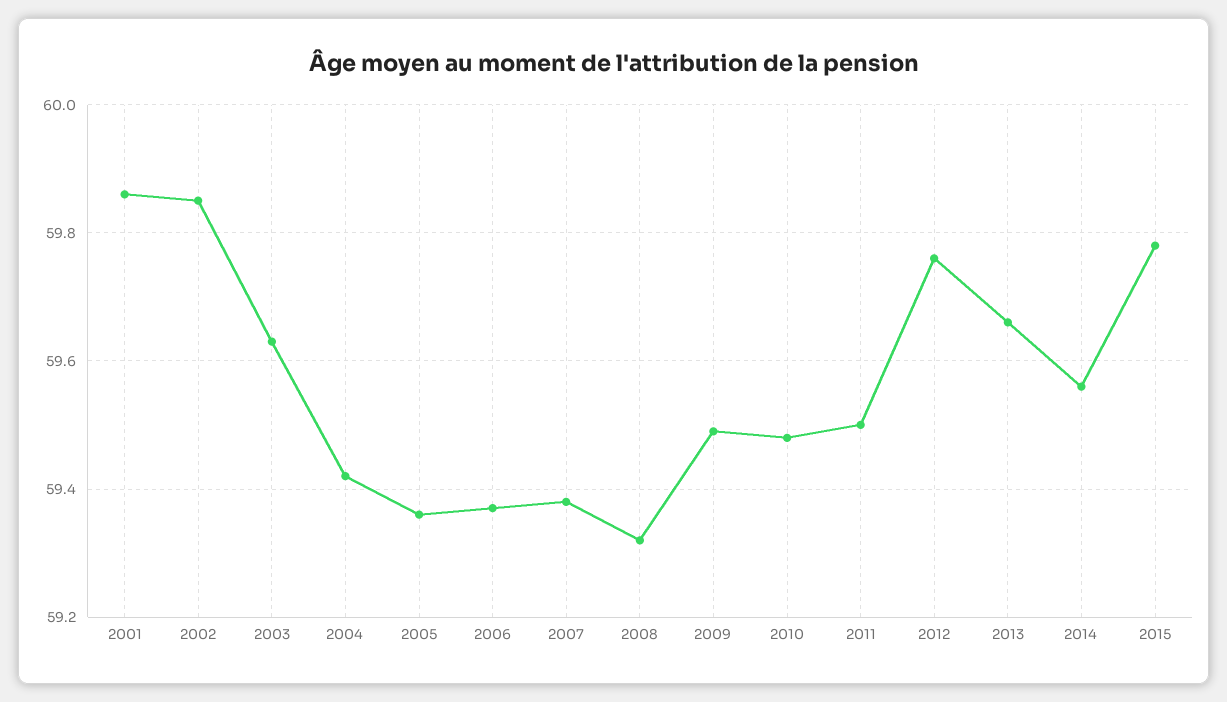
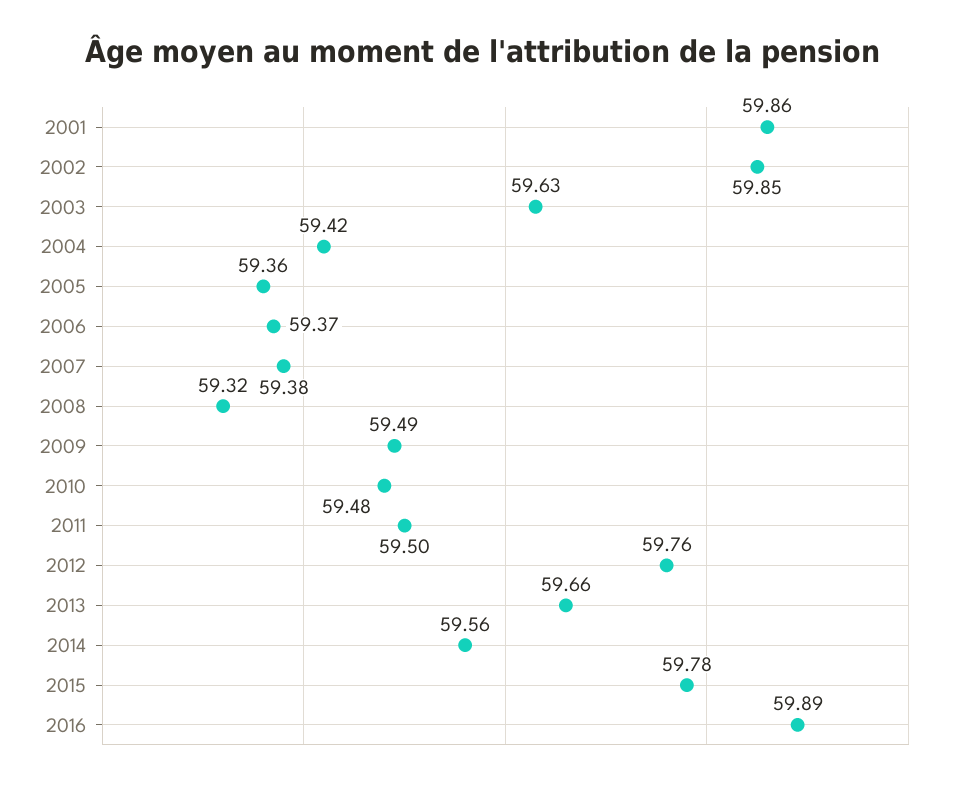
2016: none -> 59.89

